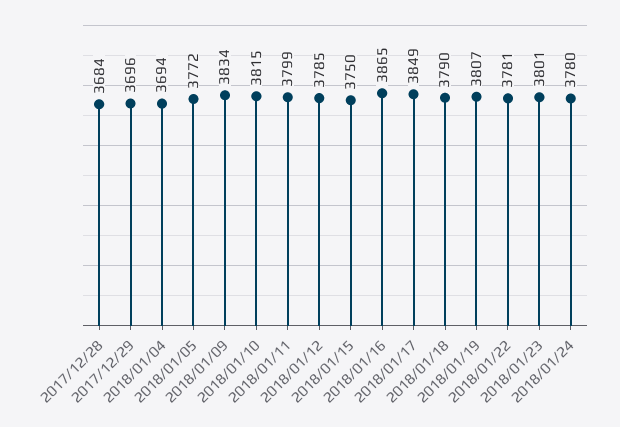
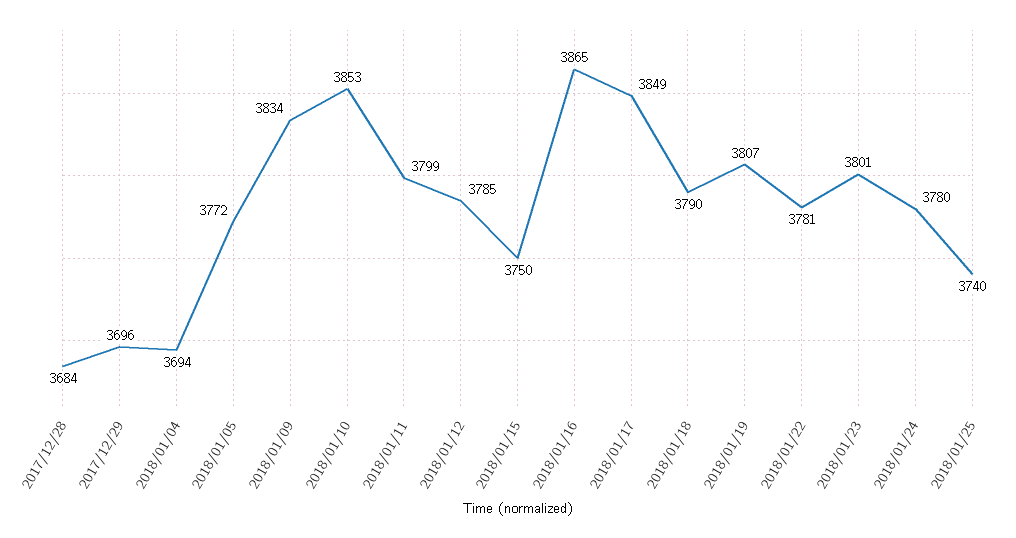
2018/01/10: 3815 -> 3853
2018/01/25: none -> 3740

